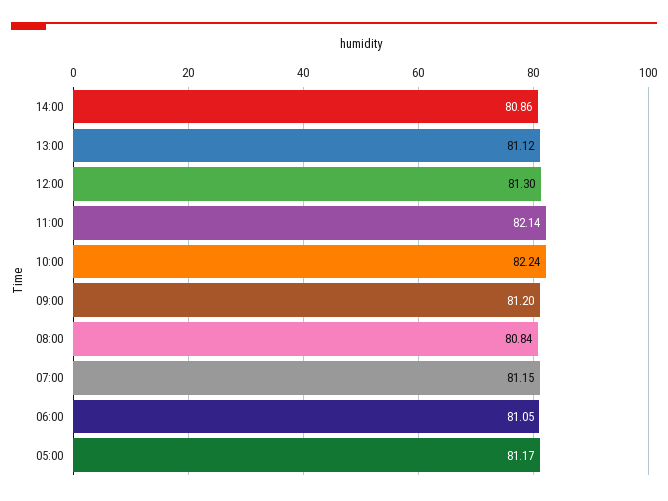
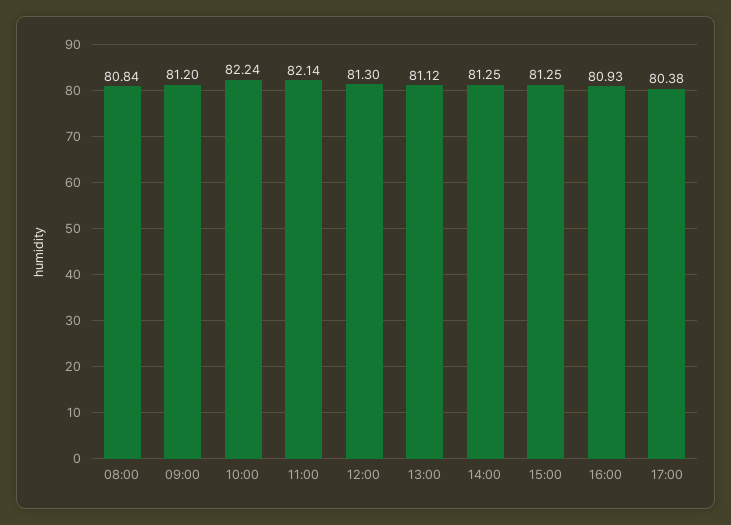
14:00: 80.86 -> 81.25
07:00: 81.15 -> none
06:00: 81.05 -> none
05:00: 81.17 -> none
15:00: none -> 81.25
16:00: none -> 80.93
17:00: none -> 80.38

